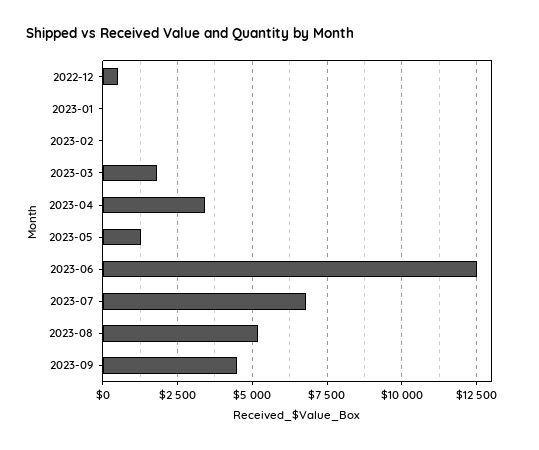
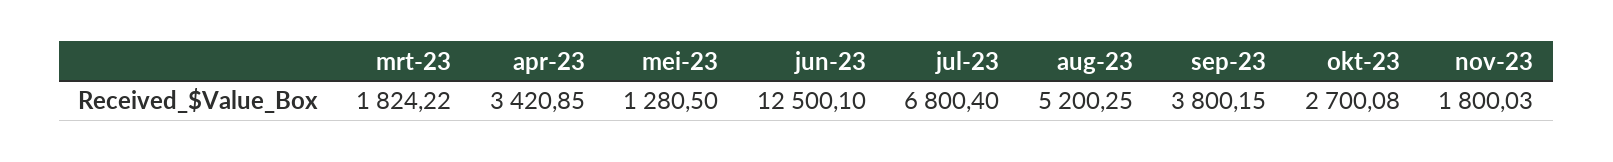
2022-12: 500 -> none
2023-01: 0 -> none
2023-02: 0 -> none
2023-09: 4500 -> 3800.15
okt-23: none -> 2700.08
nov-23: none -> 1800.03

